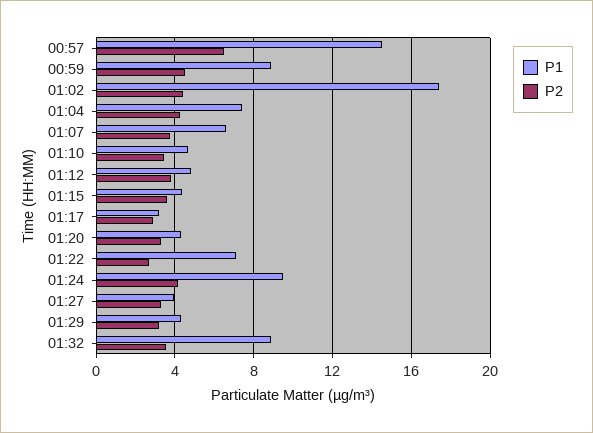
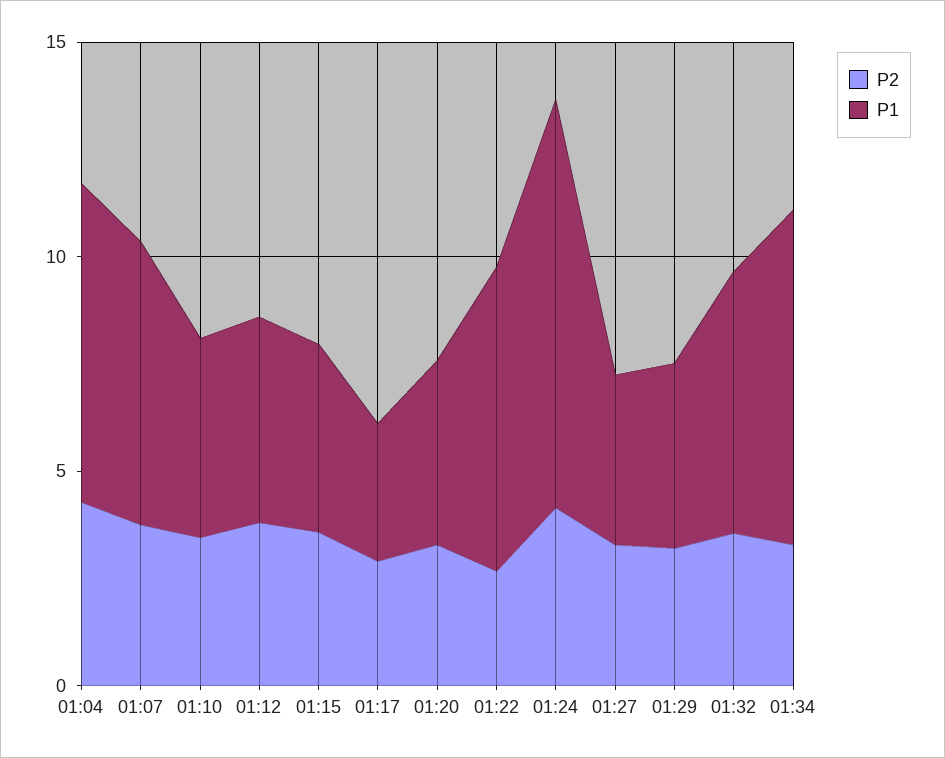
P1, 00:57: 14.5 -> none
P2, 00:57: 6.5 -> none
P1, 00:59: 9 -> none
P2, 00:59: 4.5 -> none
P1, 01:02: 17.5 -> none
P2, 01:02: 4.5 -> none
P1, 01:32: 9 -> 6
P2, 01:34: none -> 3
P1, 01:34: none -> 8

